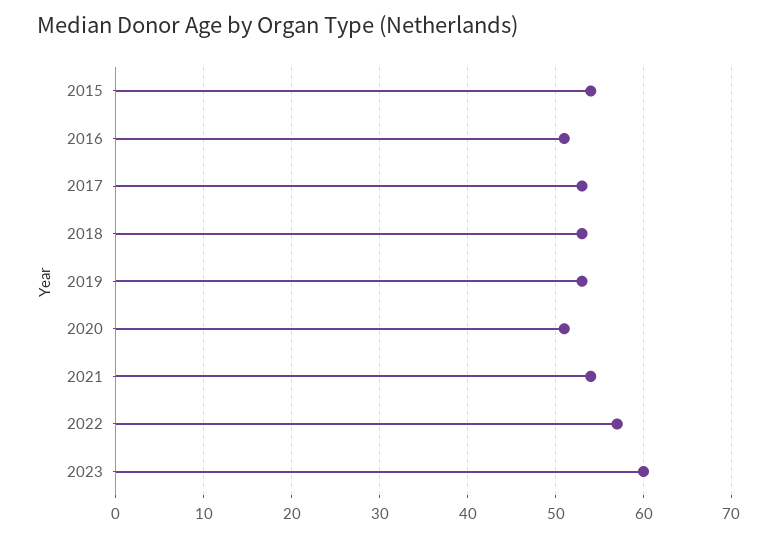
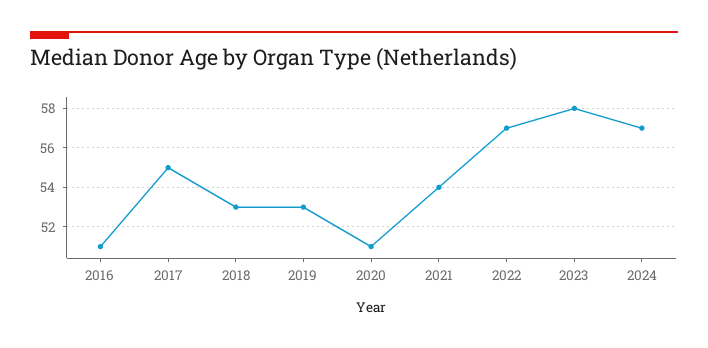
2015: 54 -> none
2017: 53 -> 55
2023: 60 -> 58
2024: none -> 57

